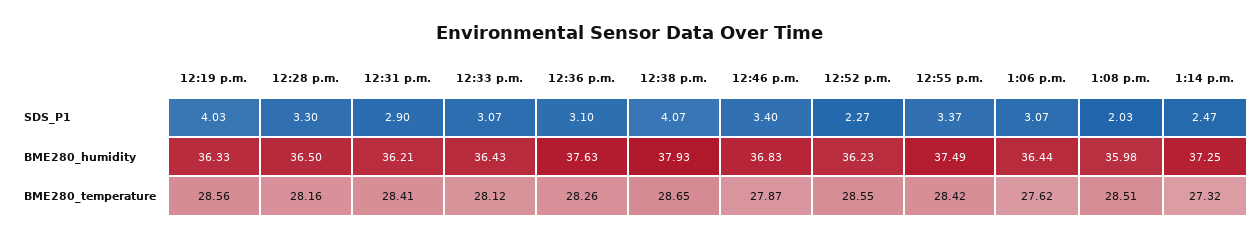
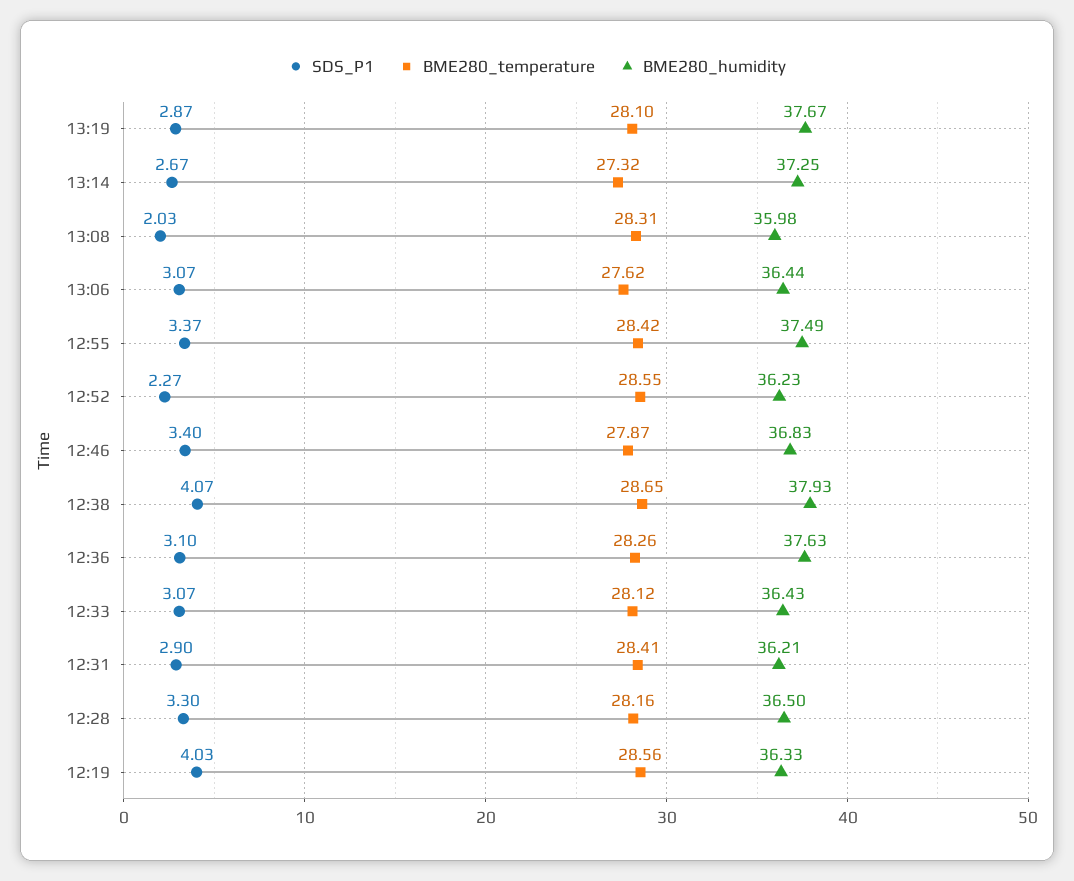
SDS_P1, 1:14 p.m.: 2.47 -> 2.67
BME280_temperature, 1:08 p.m.: 28.51 -> 28.31
SDS_P1, 13:19: none -> 2.87
BME280_temperature, 13:19: none -> 28.1
BME280_humidity, 13:19: none -> 37.67

